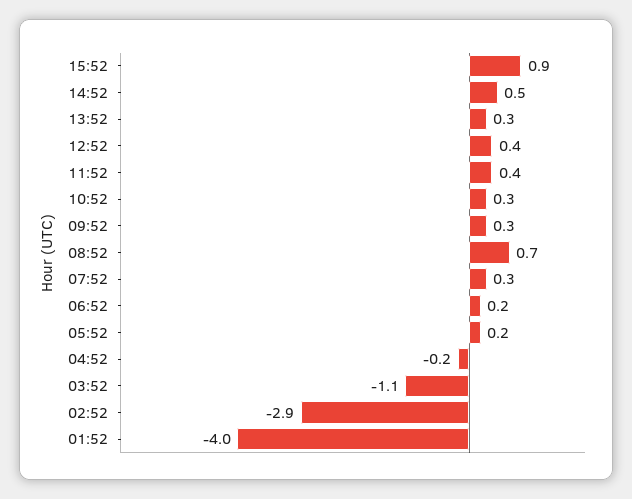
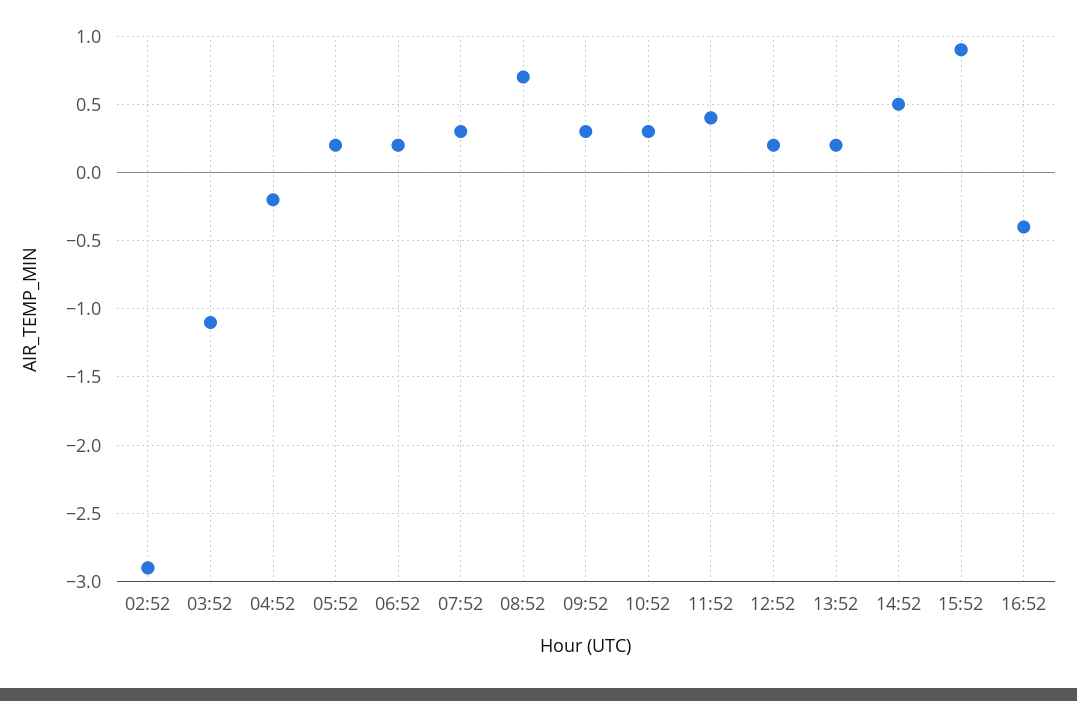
13:52: 0.3 -> 0.2
12:52: 0.4 -> 0.2
01:52: -4 -> none
16:52: none -> -0.4

